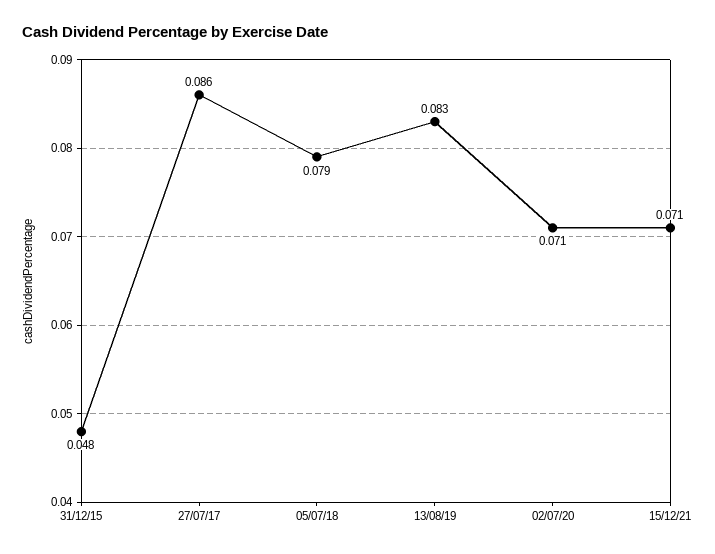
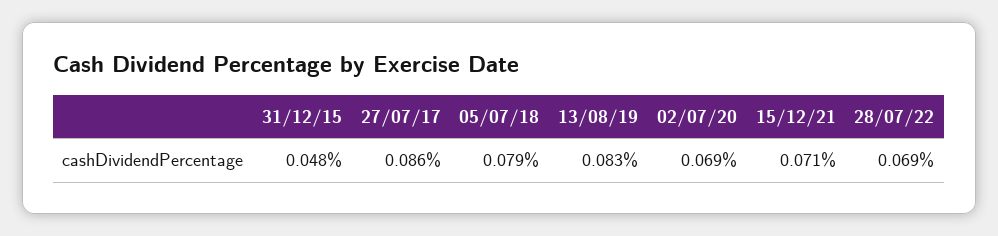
02/07/20: 0.071 -> 0.069
28/07/22: none -> 0.069

